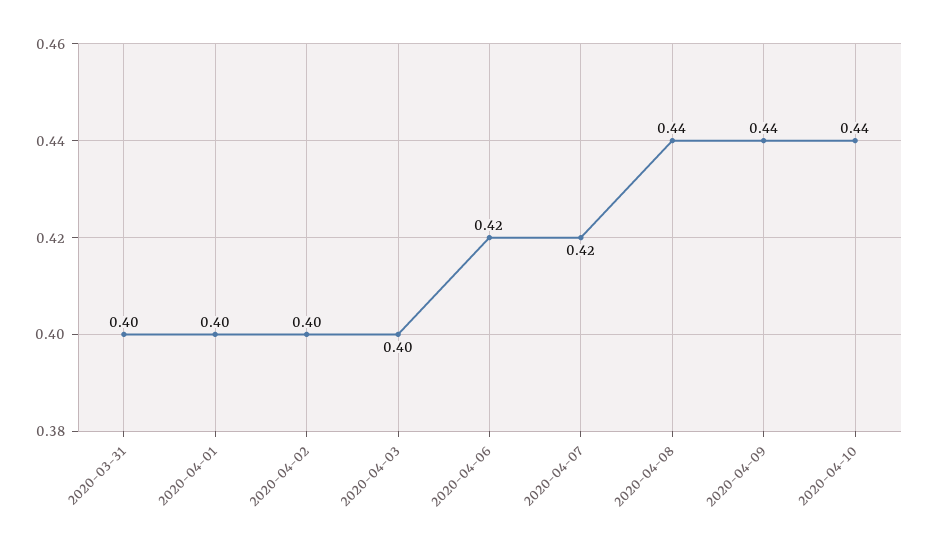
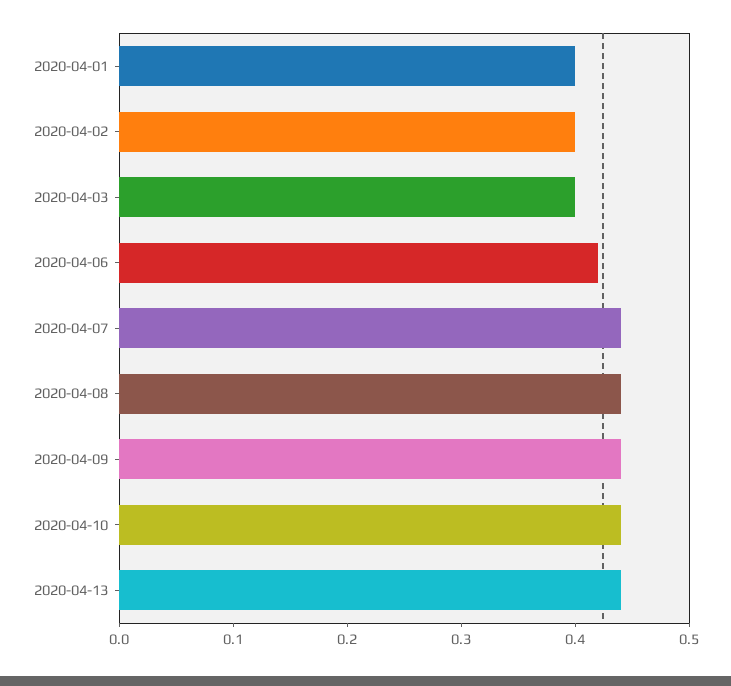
2020-03-31: 0.4 -> none
2020-04-07: 0.42 -> 0.44
2020-04-13: none -> 0.44

